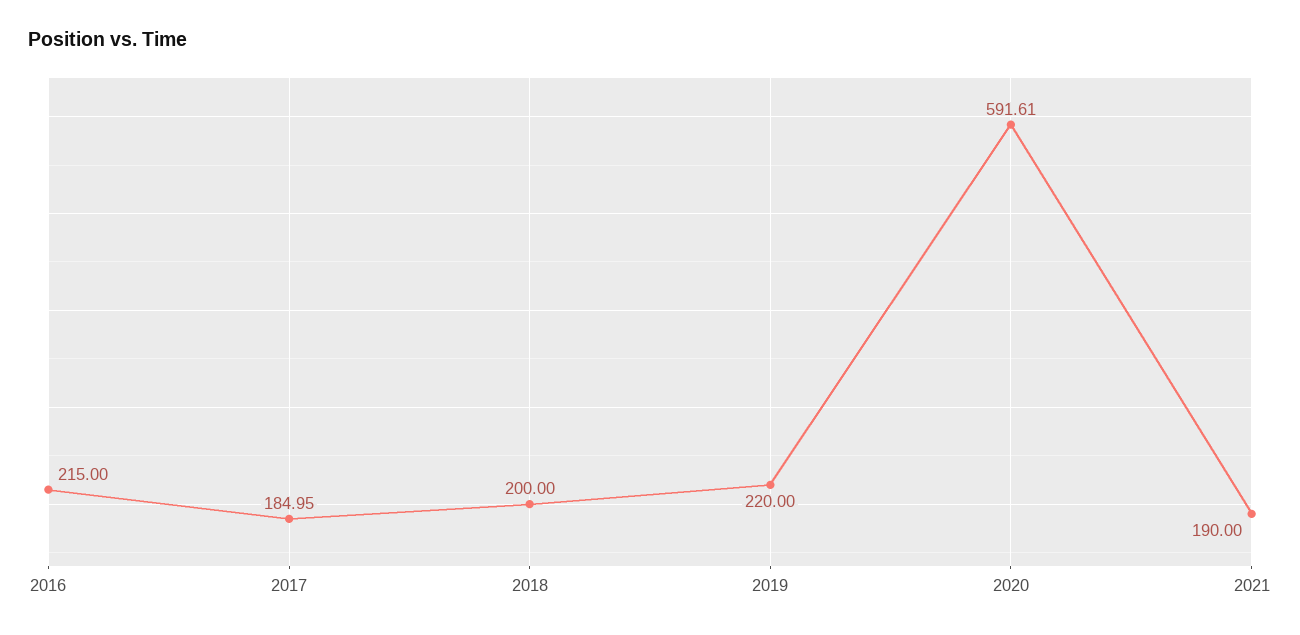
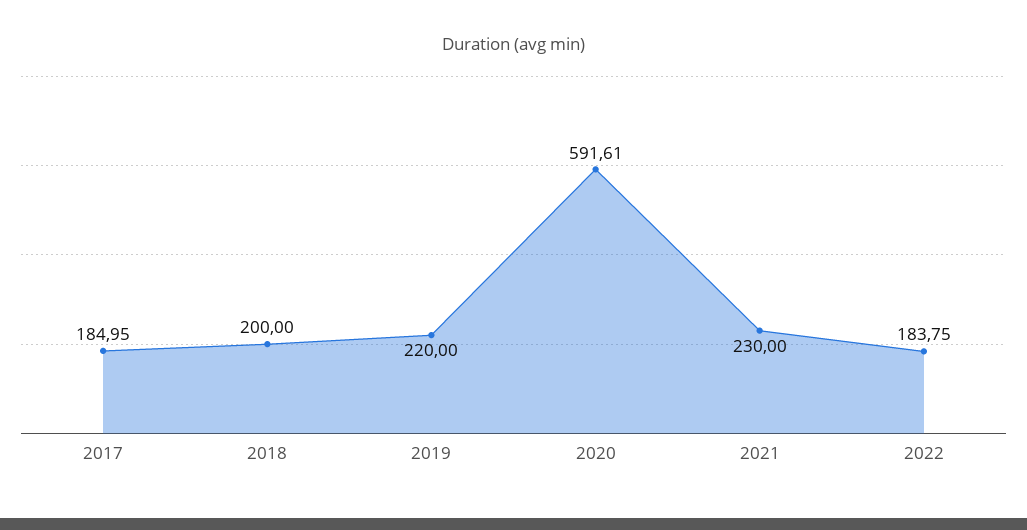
2016: 215 -> none
2021: 190 -> 230
2022: none -> 183.75

